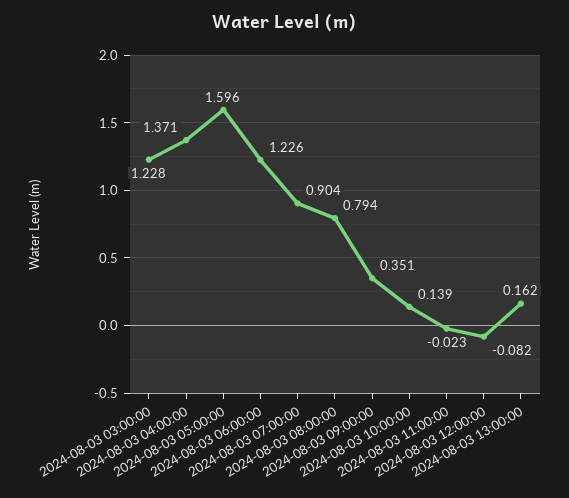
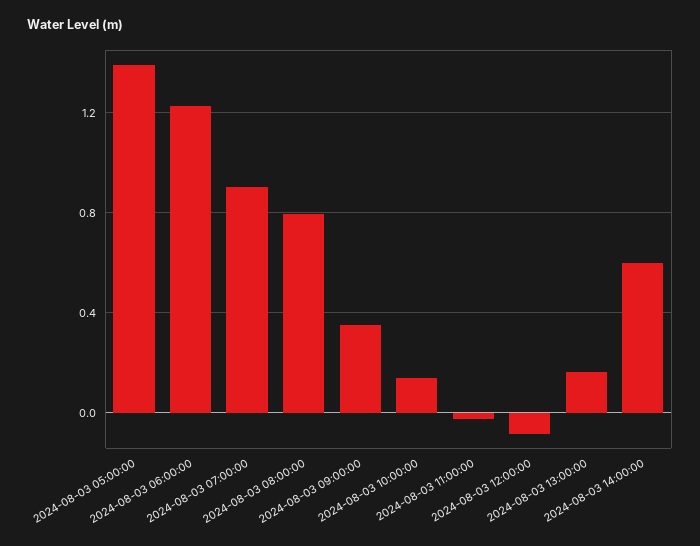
2024-08-03 03:00:00: 1.228 -> none
2024-08-03 04:00:00: 1.371 -> none
2024-08-03 05:00:00: 1.596 -> 1.4
2024-08-03 14:00:00: none -> 0.6

